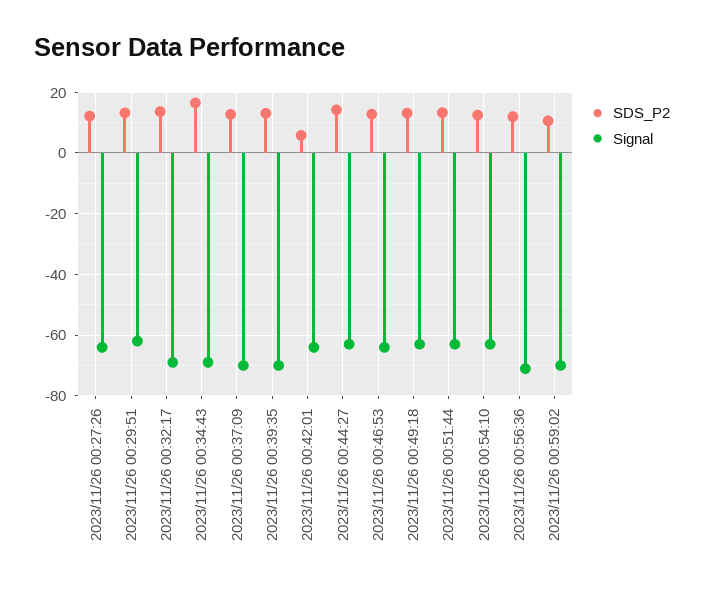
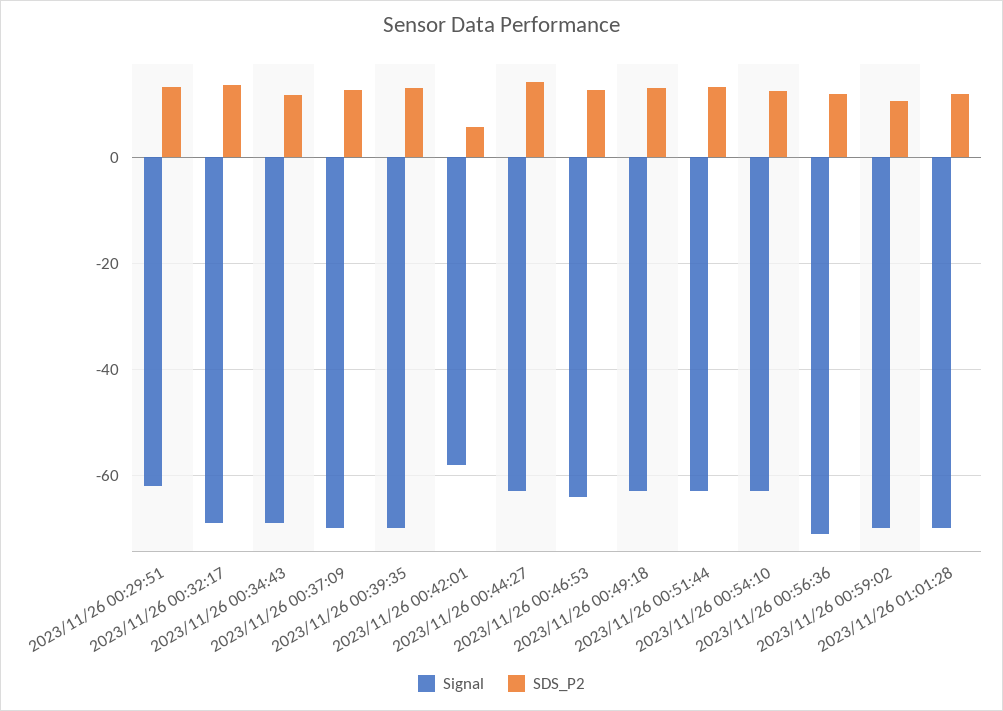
SDS_P2, 2023/11/26 00:27:26: 12 -> none
Signal, 2023/11/26 00:27:26: -64 -> none
SDS_P2, 2023/11/26 00:34:43: 16 -> 12
Signal, 2023/11/26 00:42:01: -64 -> -58
Signal, 2023/11/26 01:01:28: none -> -70
SDS_P2, 2023/11/26 01:01:28: none -> 12

